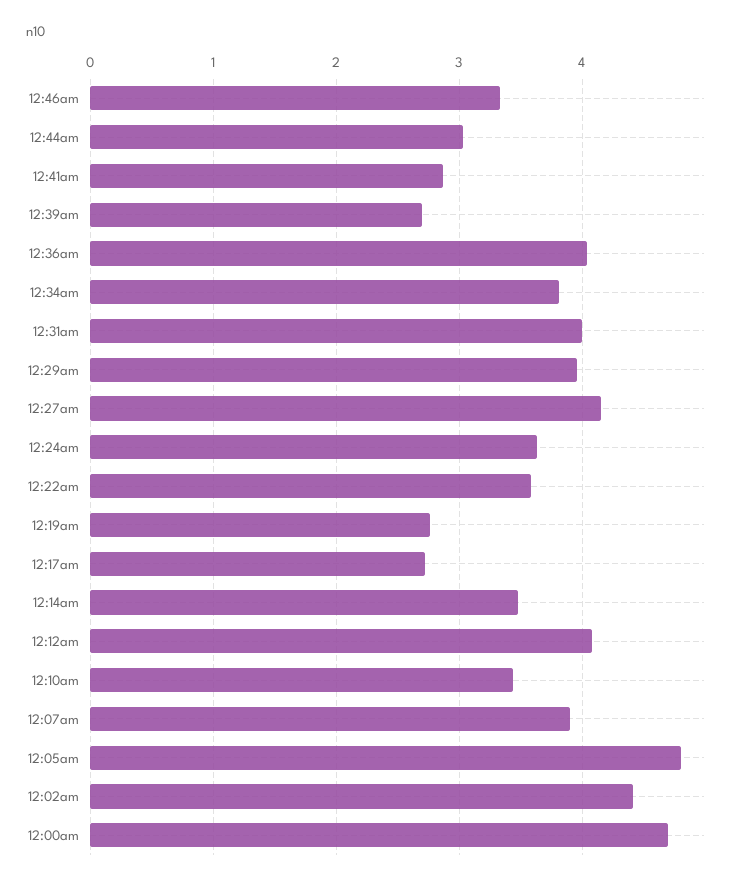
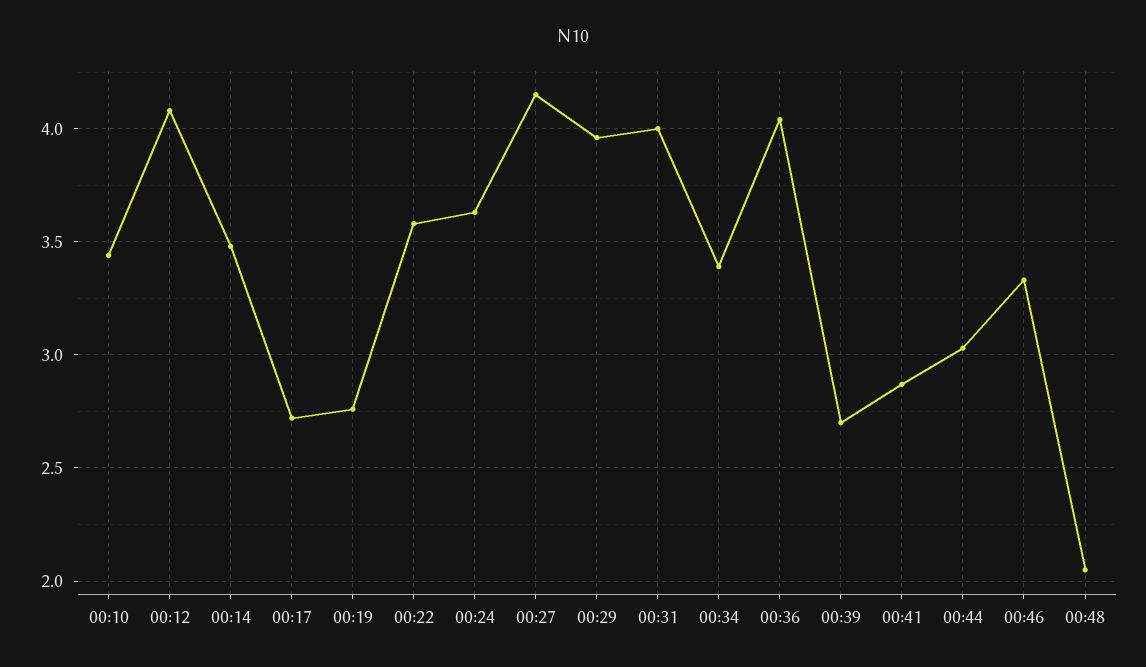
12:34am: 3.8 -> 3.4
12:07am: 3.9 -> none
12:05am: 4.8 -> none
12:02am: 4.4 -> none
12:00am: 4.7 -> none
00:48: none -> 2.05

